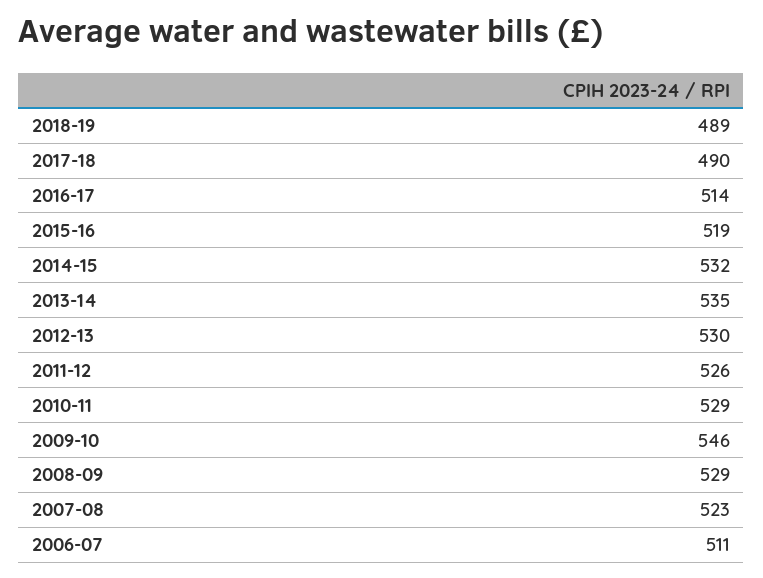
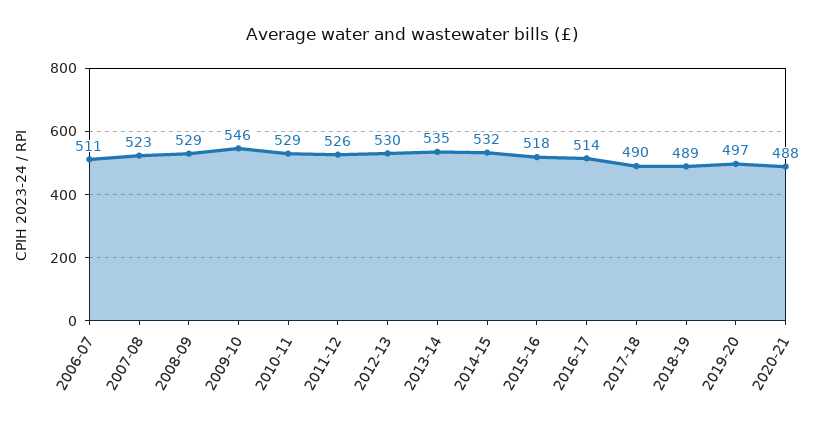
2015-16: 519 -> 518
2019-20: none -> 497
2020-21: none -> 488

